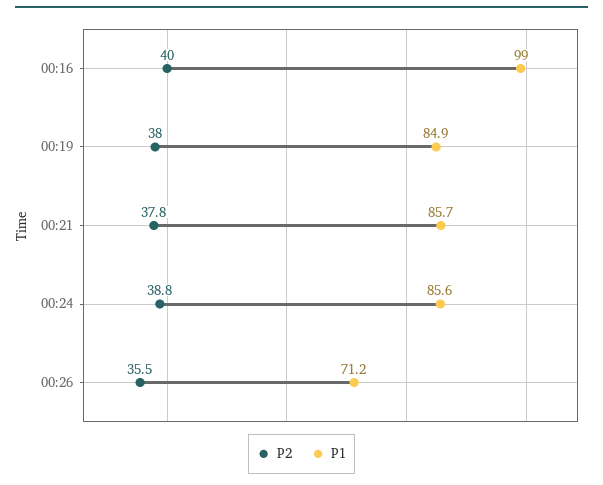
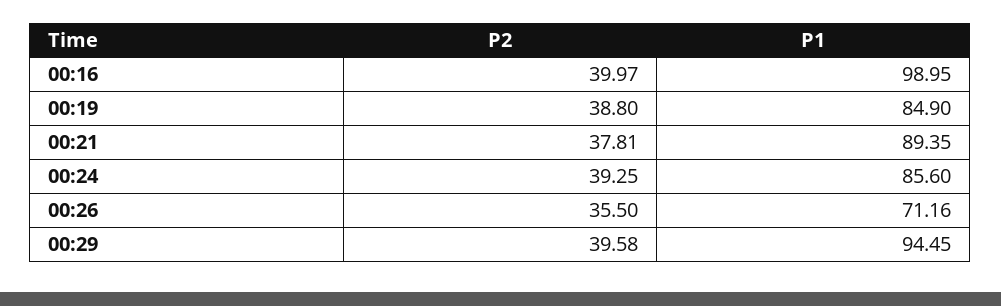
P2, 00:19: 38 -> 38.8
P1, 00:21: 85.7 -> 89.35
P2, 00:24: 38.8 -> 39.25
P2, 00:29: none -> 39.58
P1, 00:29: none -> 94.45

